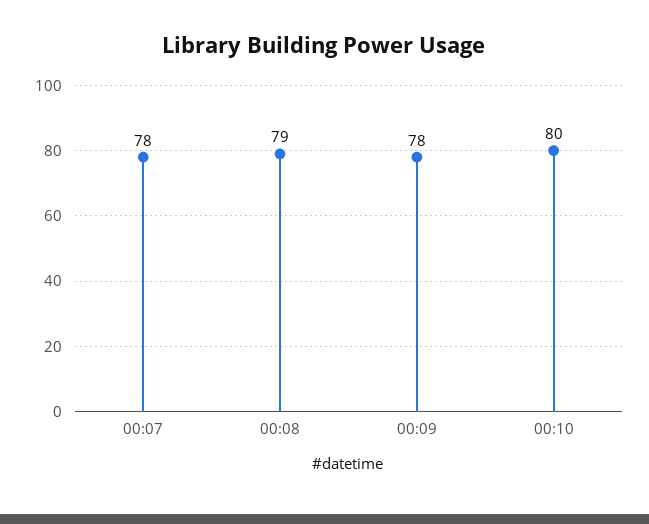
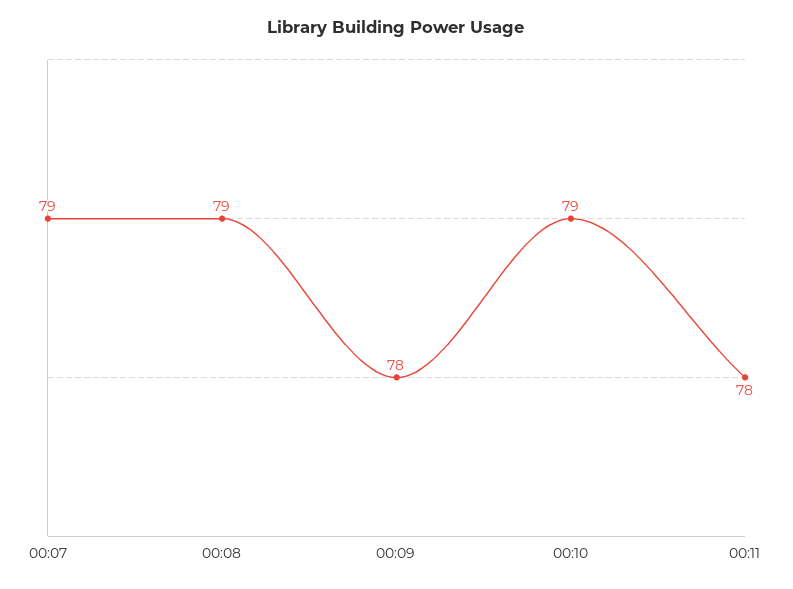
00:07: 78 -> 79
00:10: 80 -> 79
00:11: none -> 78

